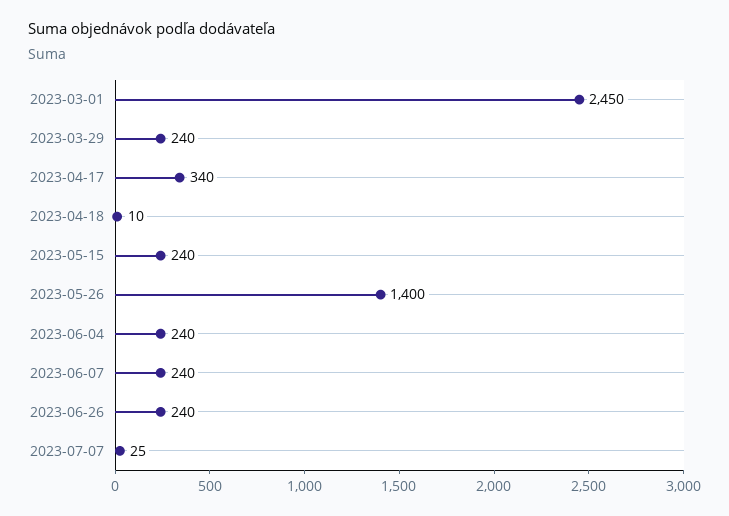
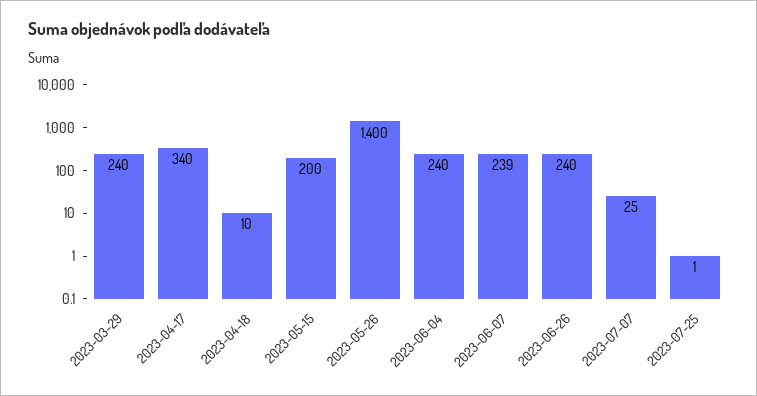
2023-03-01: 2450 -> none
2023-05-15: 240 -> 200
2023-06-07: 240 -> 239
2023-07-25: none -> 1

